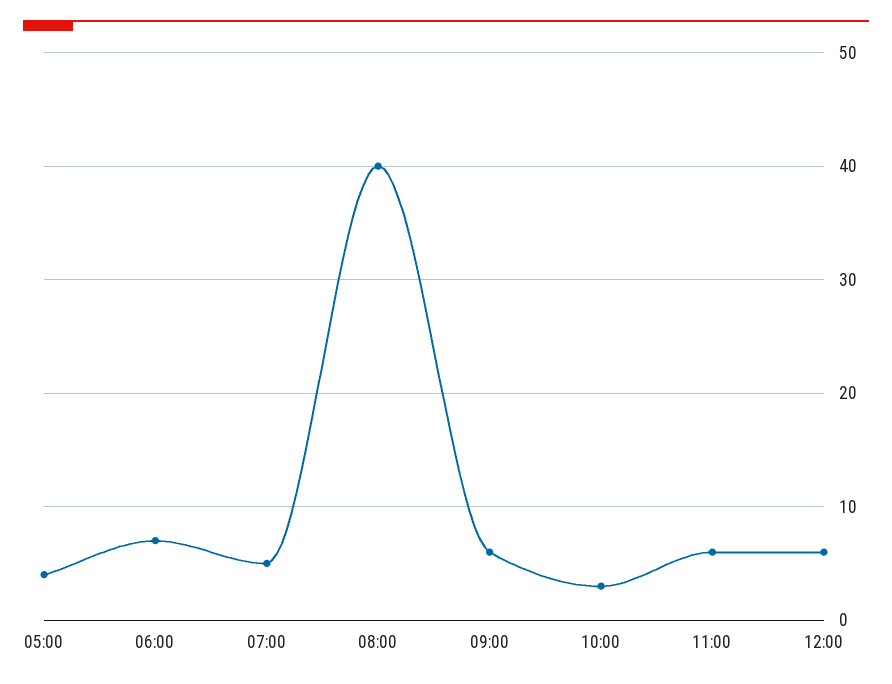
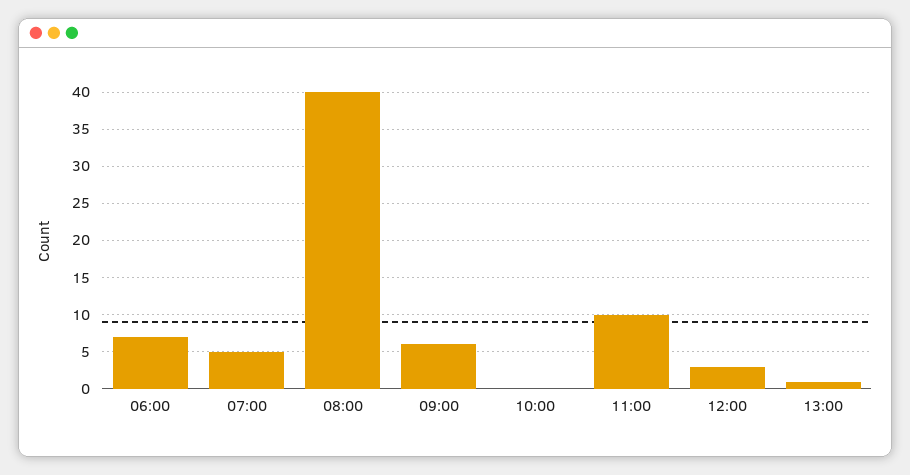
05:00: 4 -> none
10:00: 3 -> 0
11:00: 6 -> 10
12:00: 6 -> 3
13:00: none -> 1

